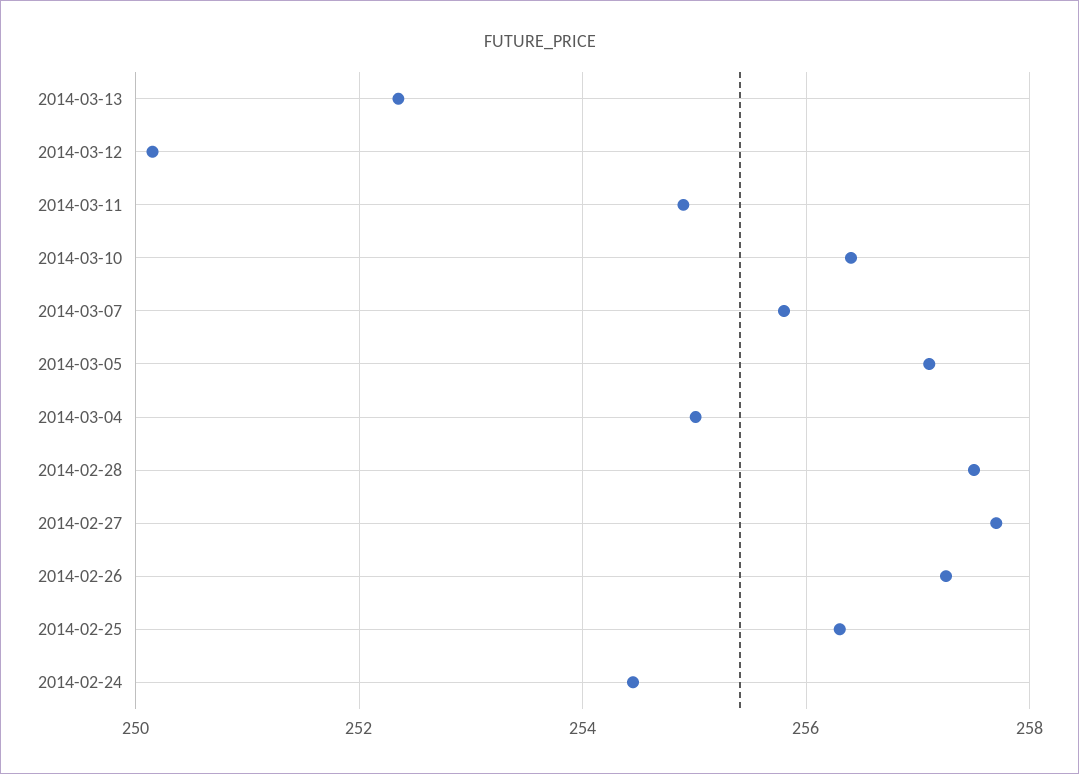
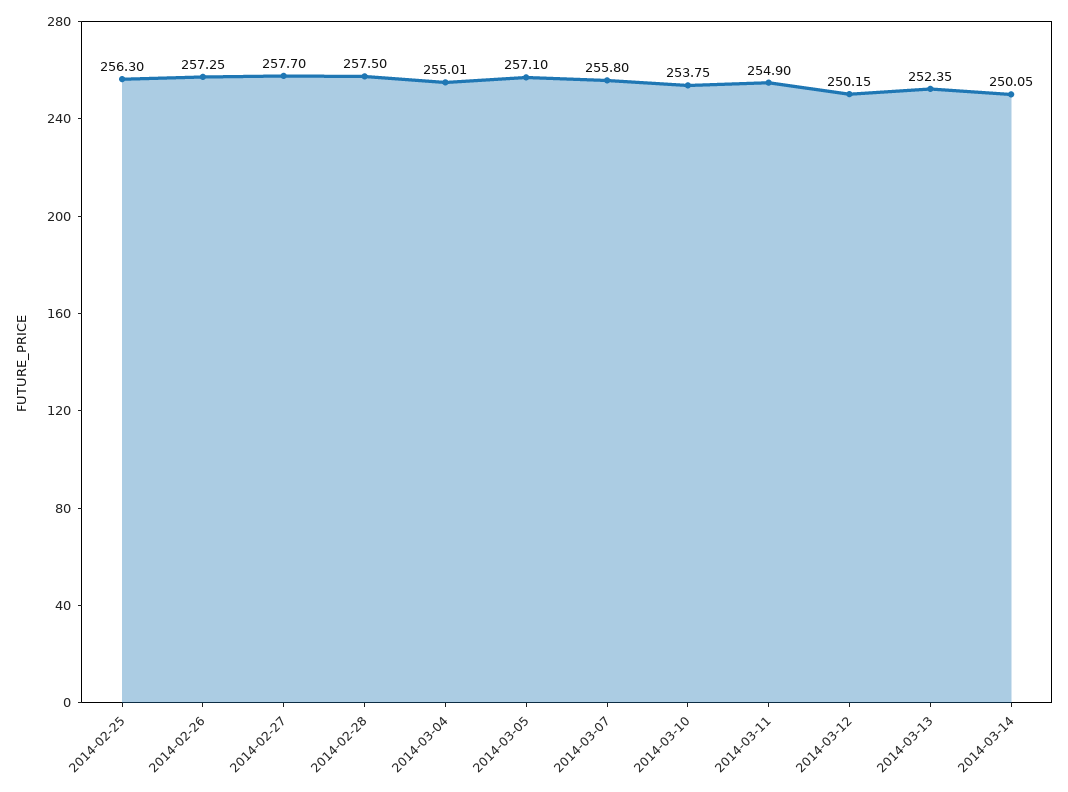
2014-03-10: 256.4 -> 253.75
2014-02-24: 254.4 -> none
2014-03-14: none -> 250.05

